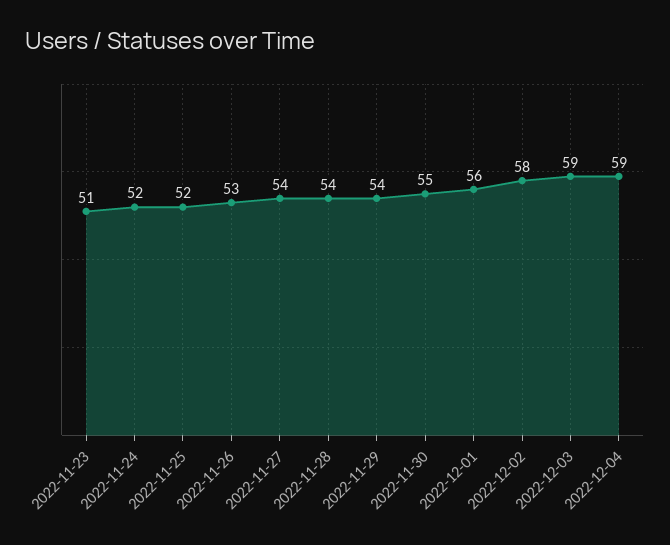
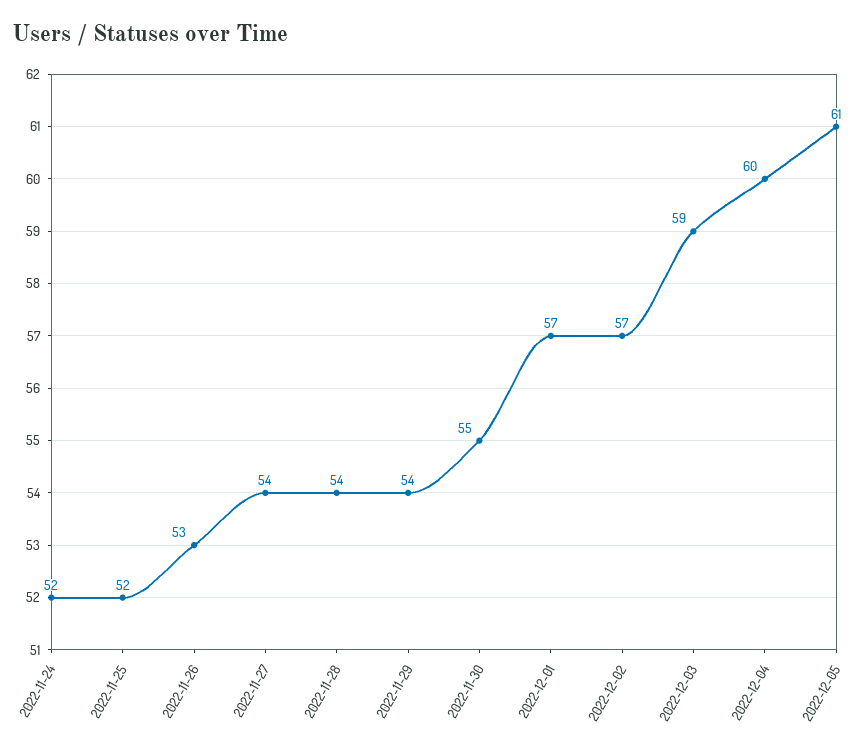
2022-11-23: 51 -> none
2022-12-01: 56 -> 57
2022-12-02: 58 -> 57
2022-12-04: 59 -> 60
2022-12-05: none -> 61

